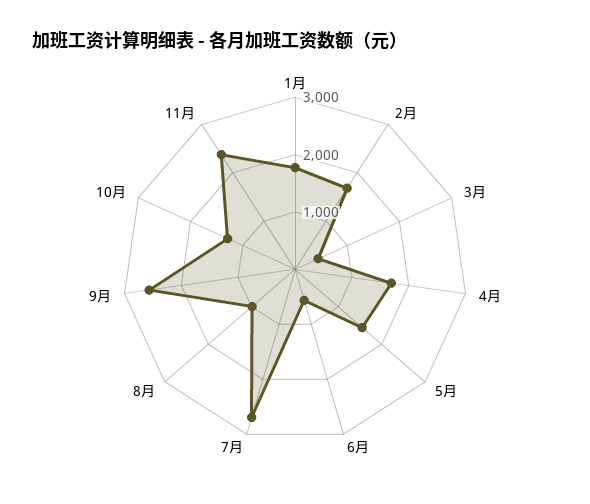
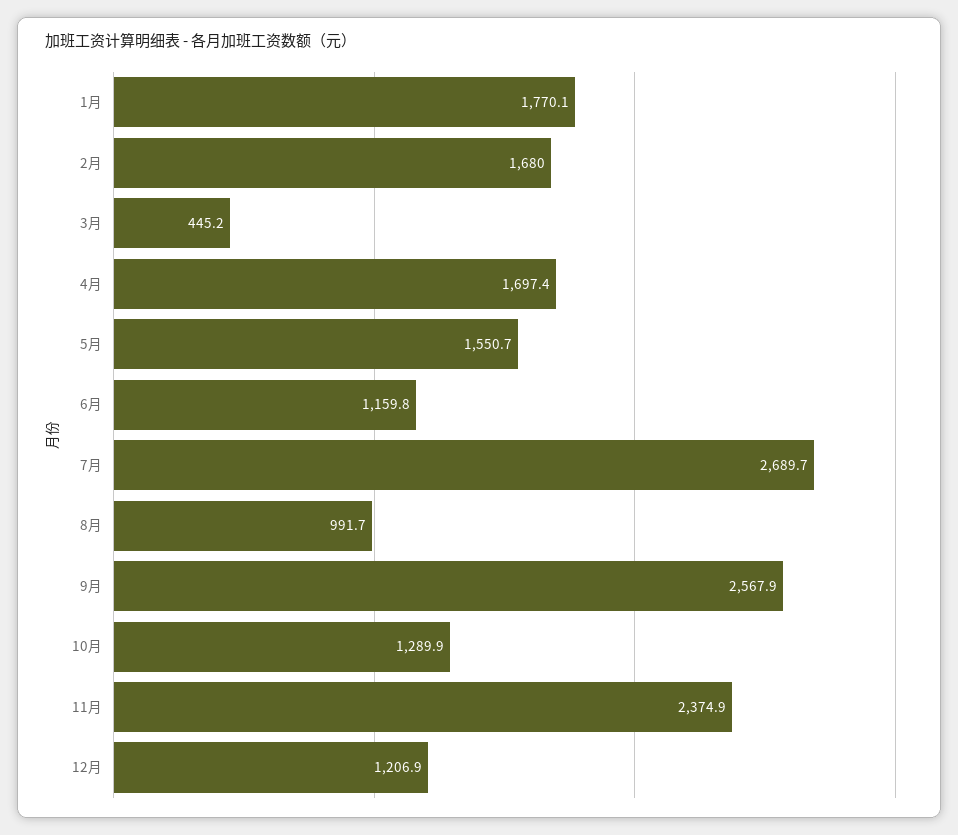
6月: 600 -> 1159.8
12月: none -> 1206.9

